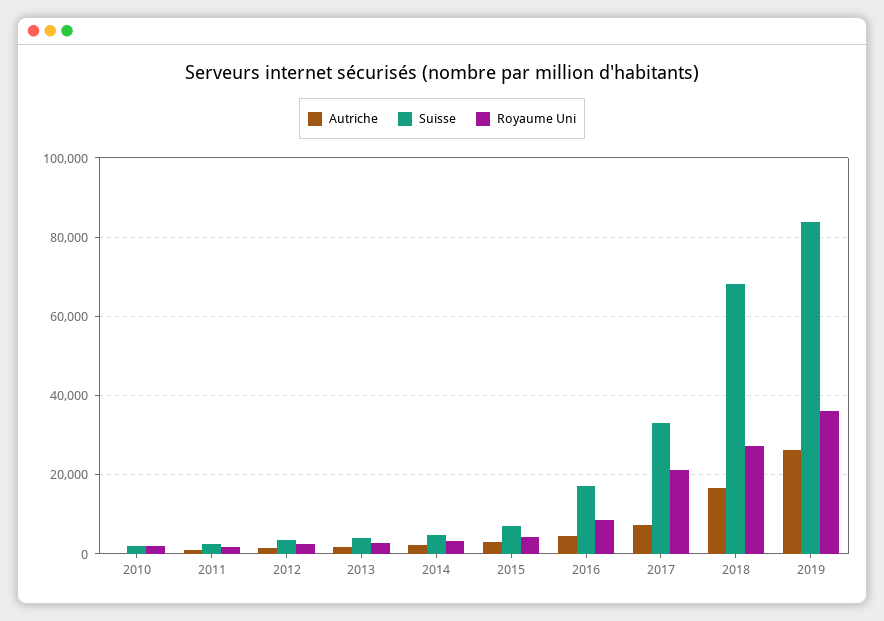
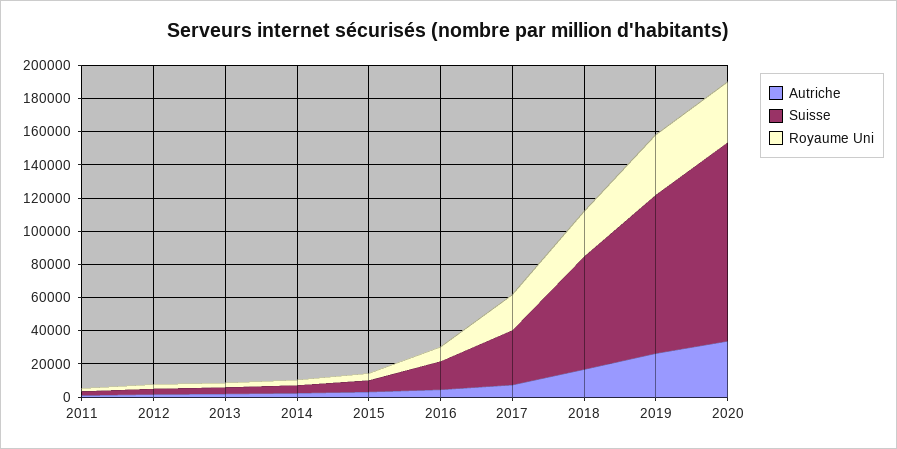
Autriche, 2010: 0 -> none
Suisse, 2010: 2000 -> none
Royaume Uni, 2010: 2000 -> none
Suisse, 2019: 84000 -> 95000
Autriche, 2020: none -> 35000
Suisse, 2020: none -> 120000
Royaume Uni, 2020: none -> 35000

